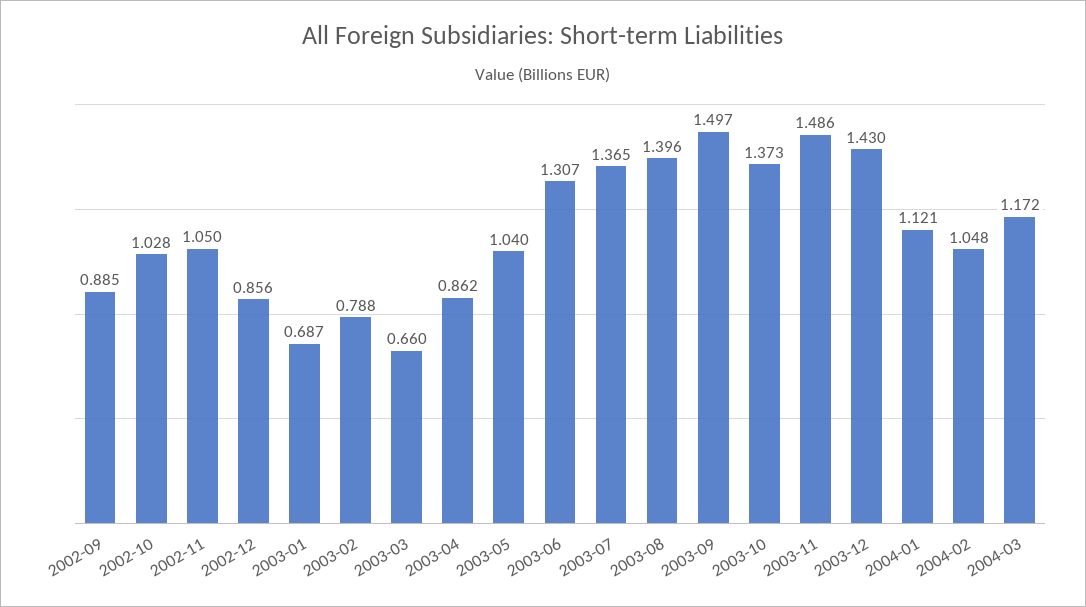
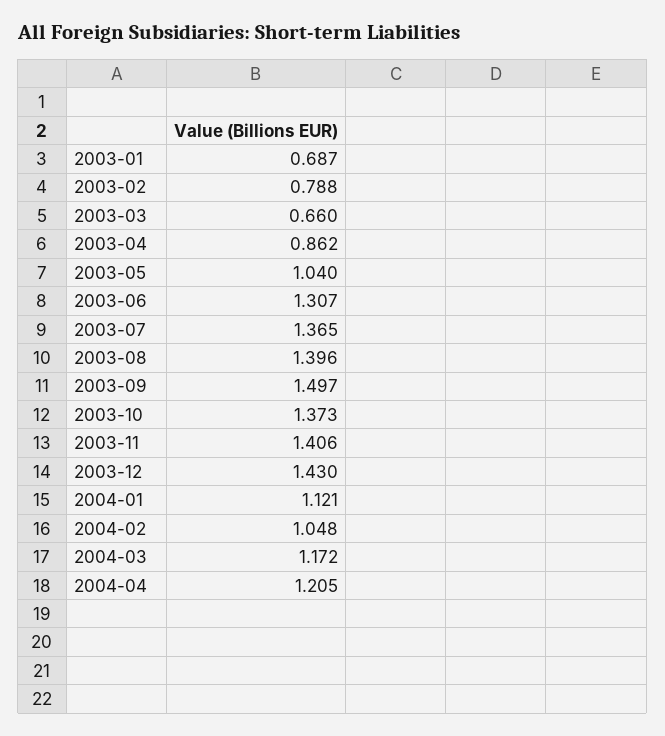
2002-09: 0.885 -> none
2002-10: 1.028 -> none
2002-11: 1.05 -> none
2002-12: 0.856 -> none
2003-11: 1.486 -> 1.406
2004-04: none -> 1.205

